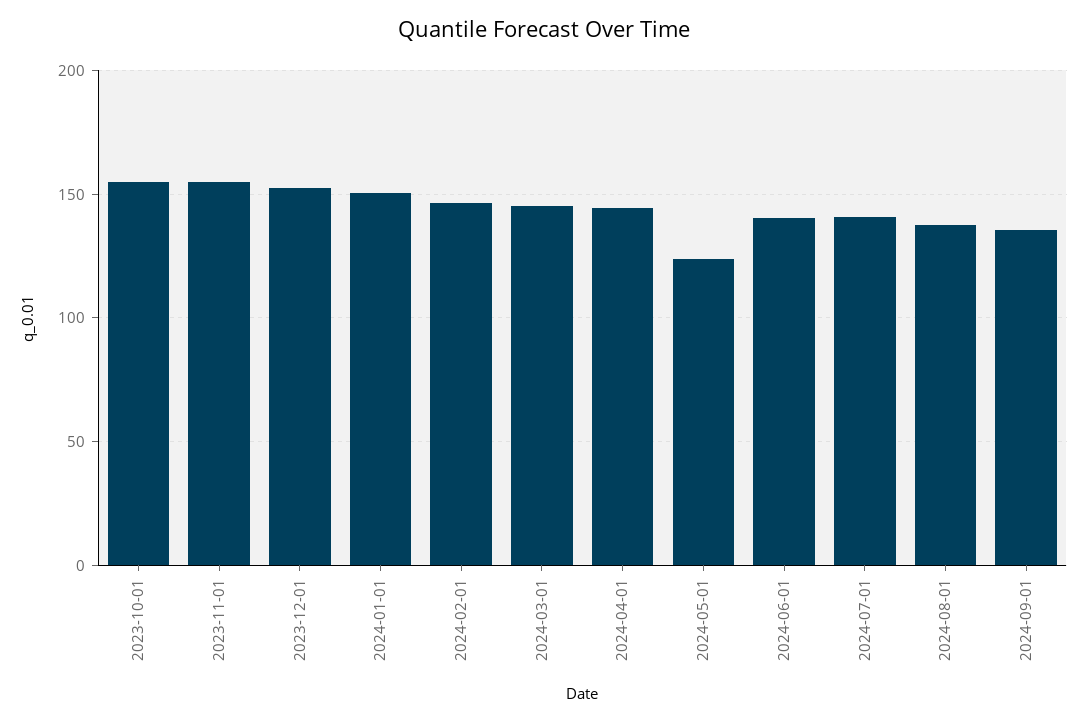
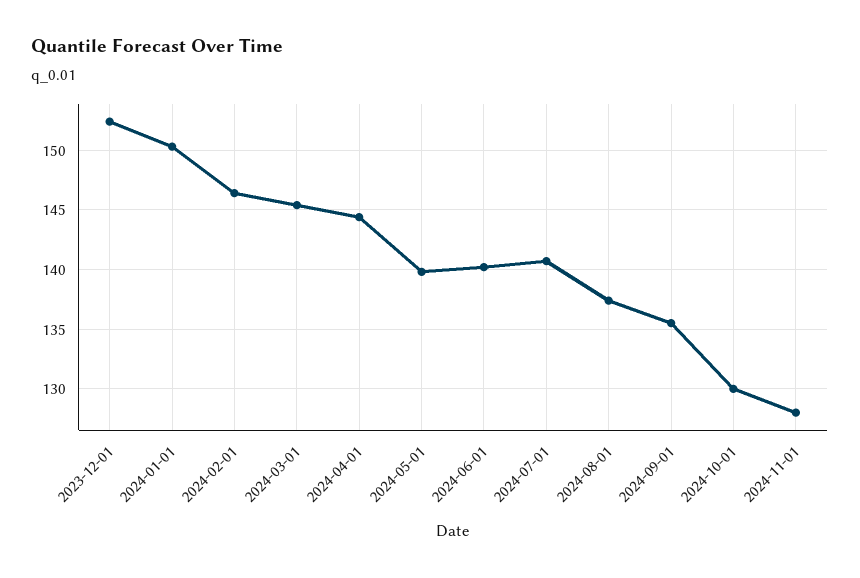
2023-10-01: 155 -> none
2023-11-01: 155 -> none
2024-05-01: 125 -> 140
2024-10-01: none -> 130
2024-11-01: none -> 128

